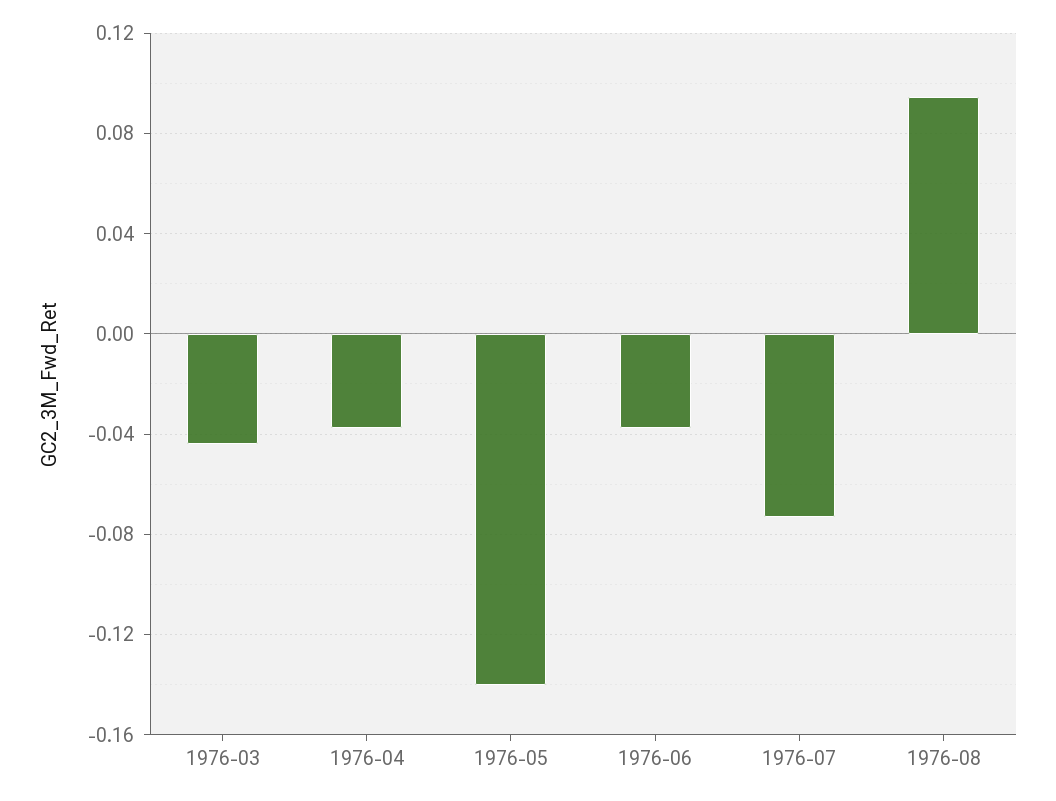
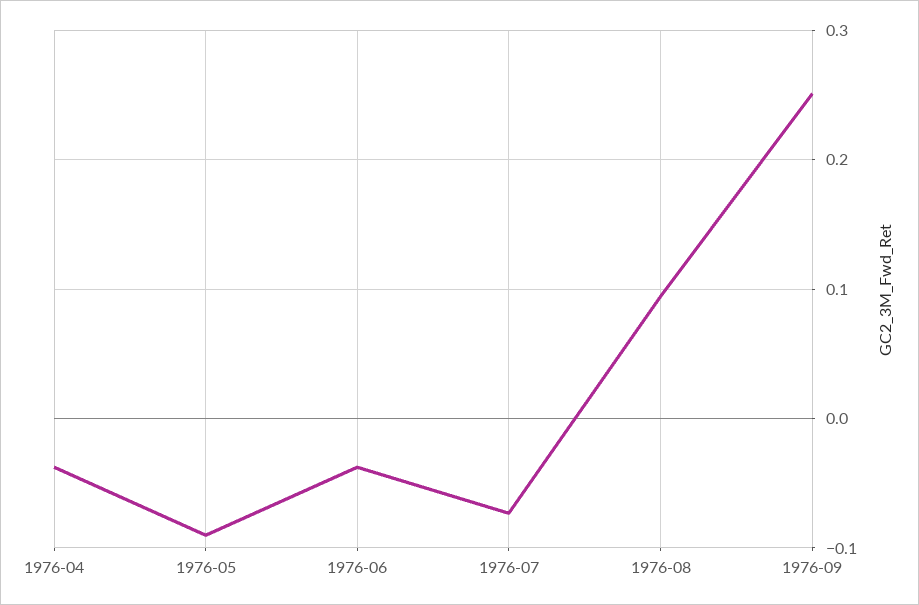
1976-03: -0.045 -> none
1976-05: -0.14 -> -0.09
1976-09: none -> 0.25

